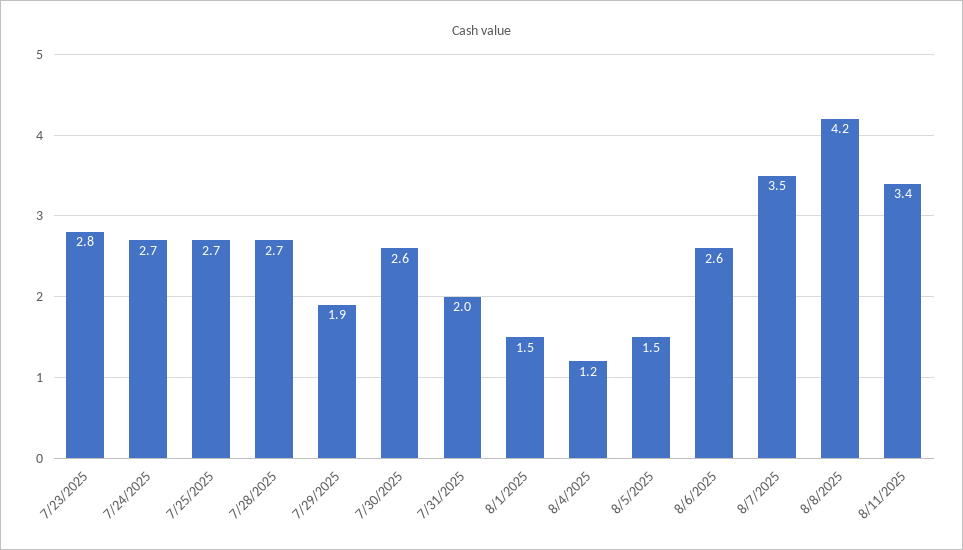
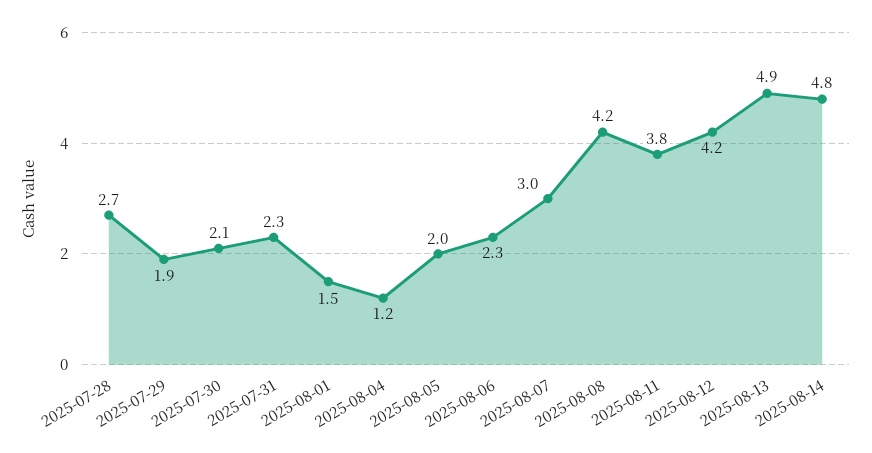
7/23/2025: 2.8 -> none
7/24/2025: 2.7 -> none
7/25/2025: 2.7 -> none
7/30/2025: 2.6 -> 2.1
7/31/2025: 2 -> 2.3
8/5/2025: 1.5 -> 2
8/6/2025: 2.6 -> 2.3
8/7/2025: 3.5 -> 3
8/11/2025: 3.4 -> 3.8
2025-08-12: none -> 4.2
2025-08-13: none -> 4.9
2025-08-14: none -> 4.8

